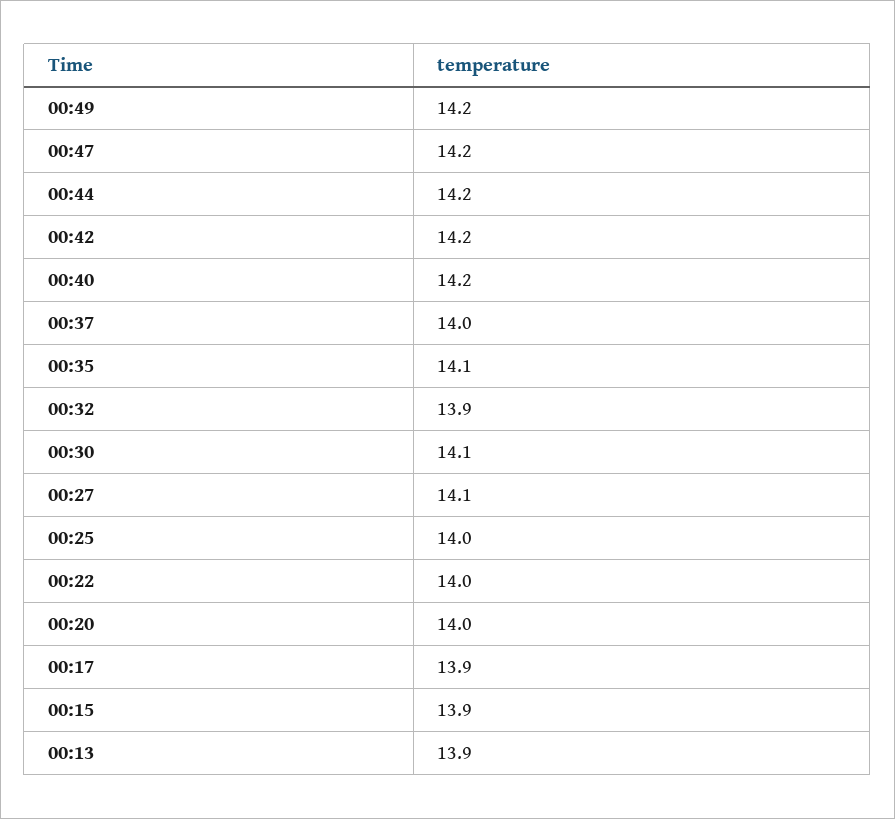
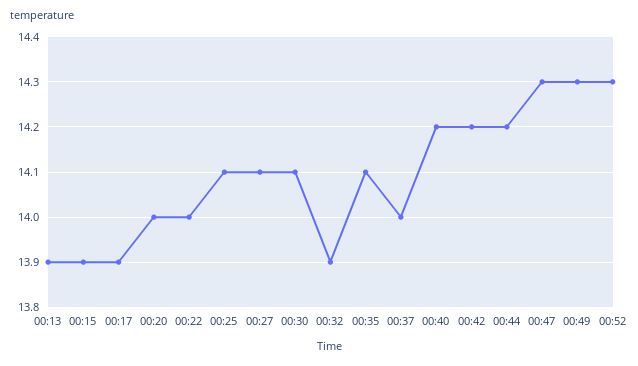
00:49: 14.2 -> 14.3
00:47: 14.2 -> 14.3
00:25: 14 -> 14.1
00:52: none -> 14.3

